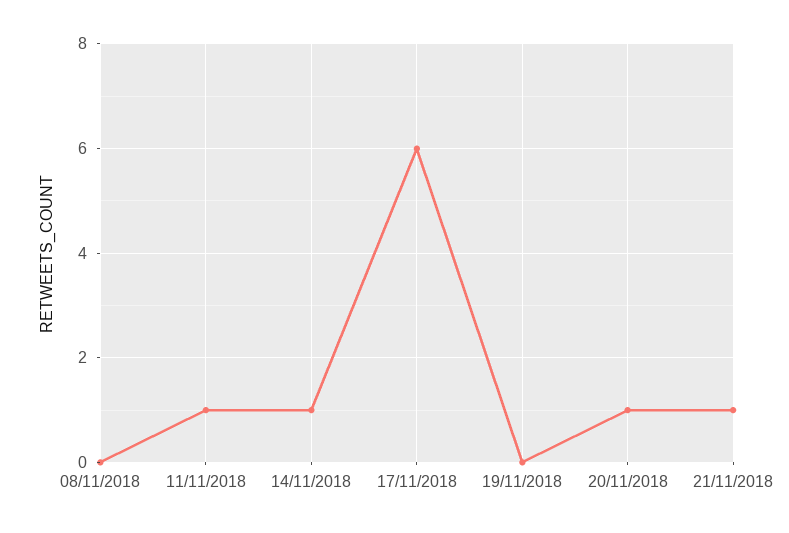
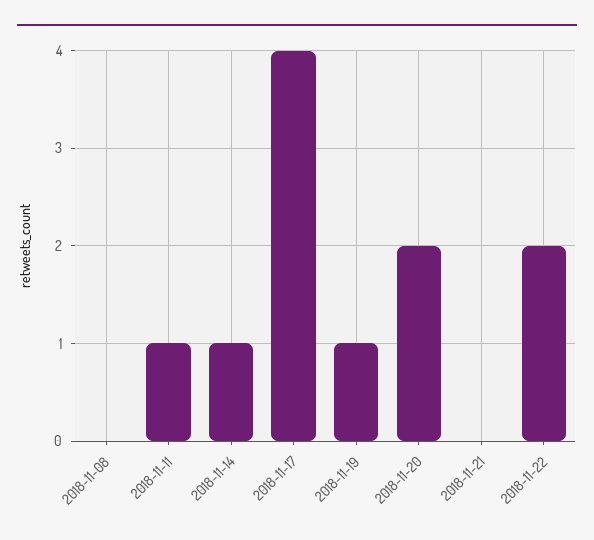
17/11/2018: 6 -> 4
19/11/2018: 0 -> 1
20/11/2018: 1 -> 2
21/11/2018: 1 -> 0
2018-11-22: none -> 2

